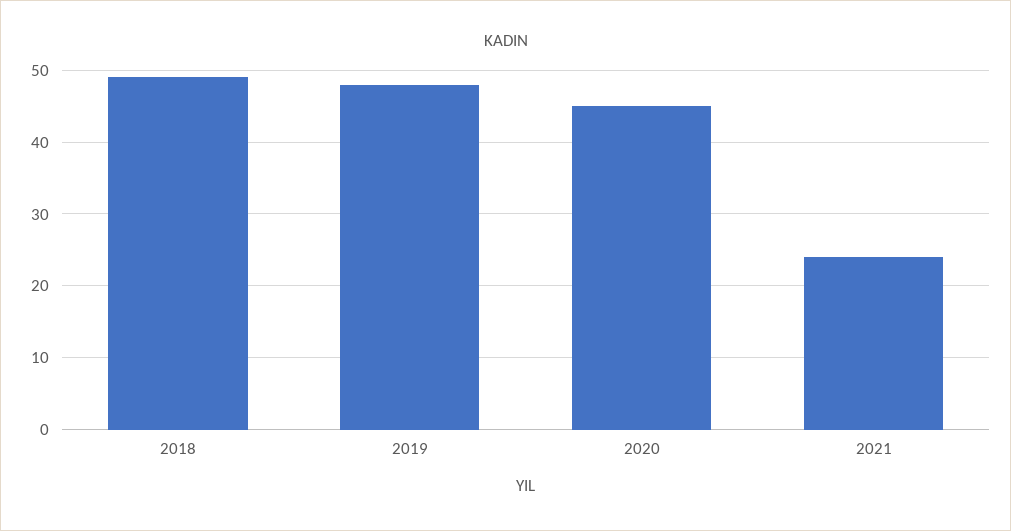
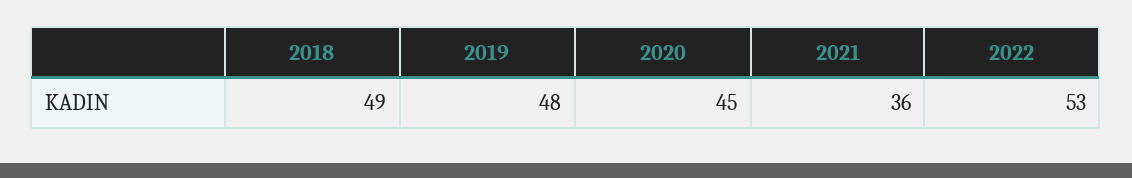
2021: 24 -> 36
2022: none -> 53

